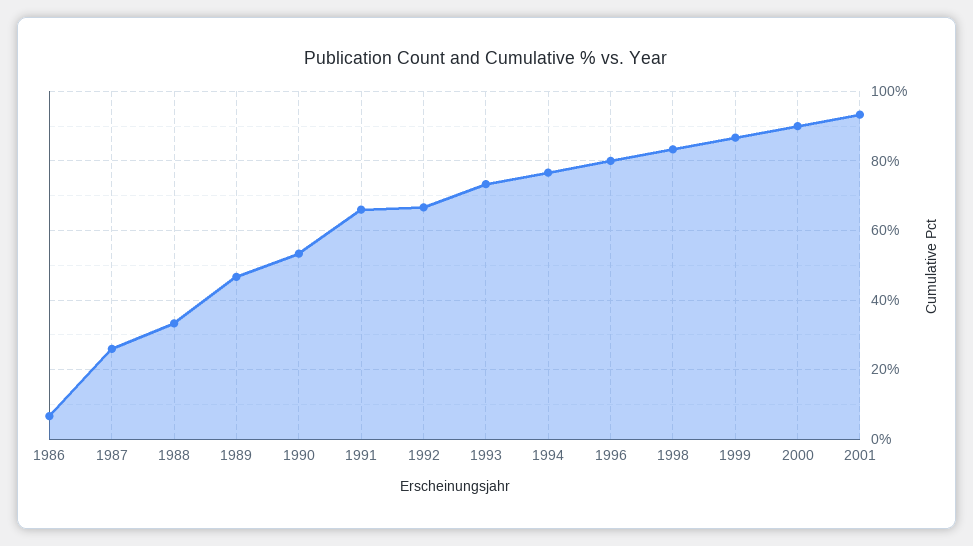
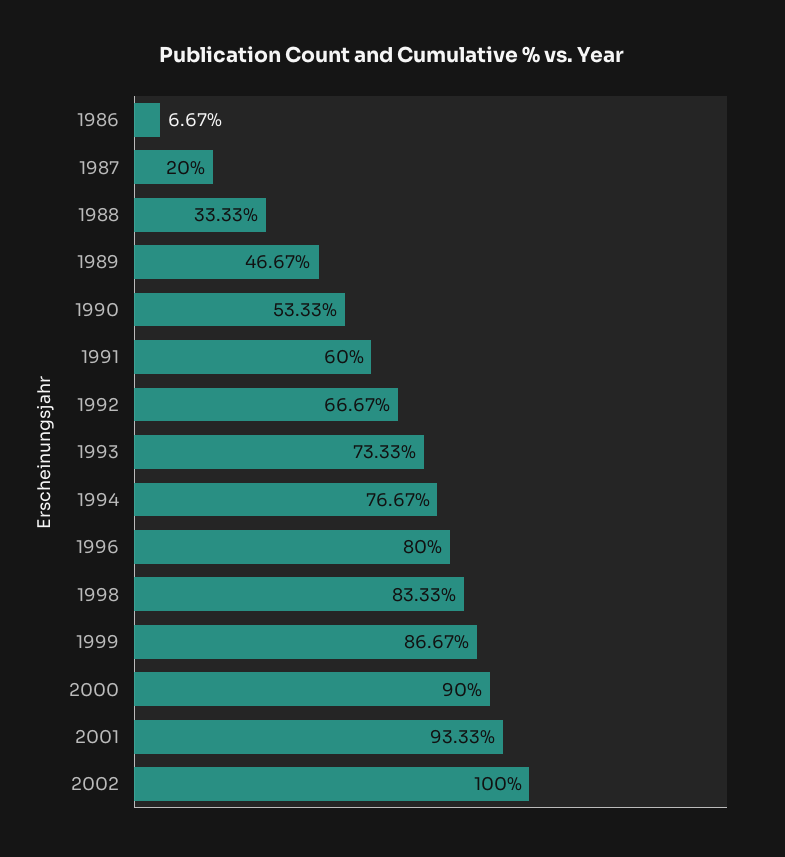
1987: 26 -> 20
1991: 66 -> 60
2002: none -> 100

